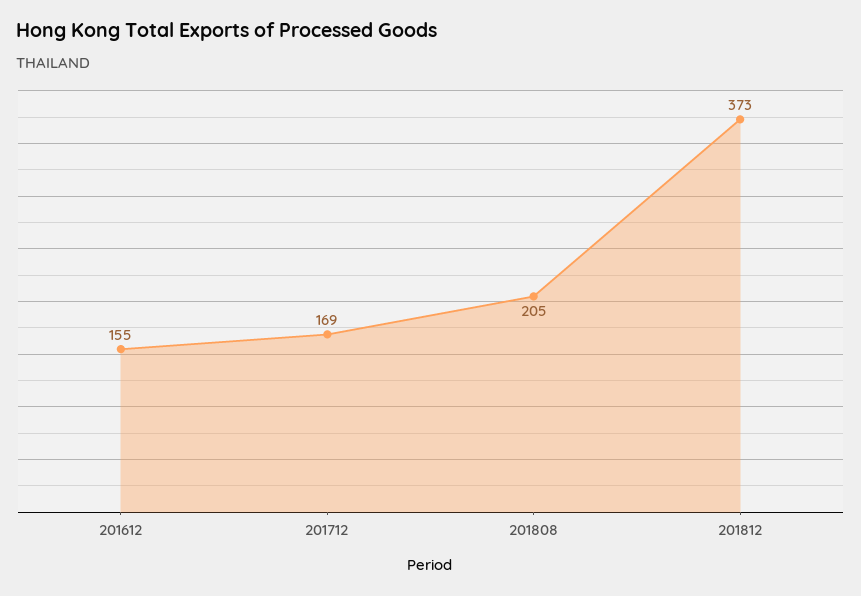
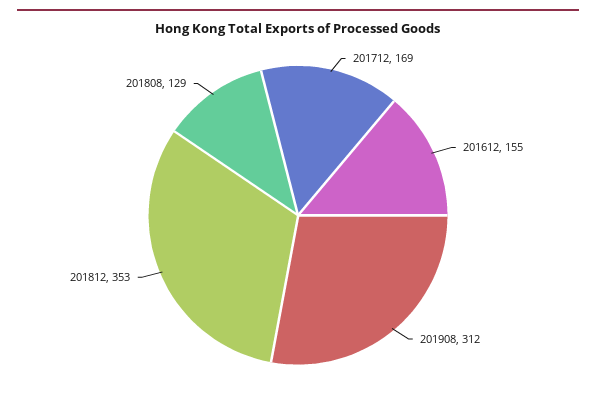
201808: 205 -> 129
201812: 373 -> 353
201908: none -> 312

